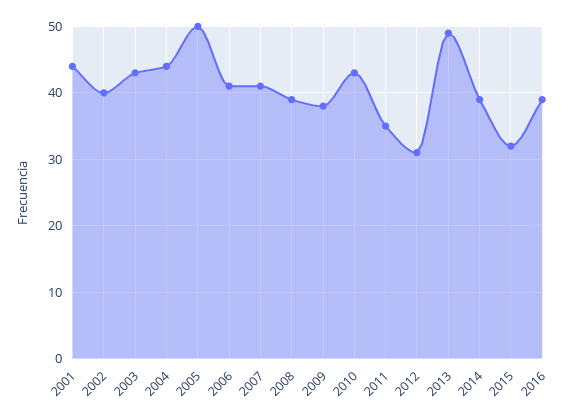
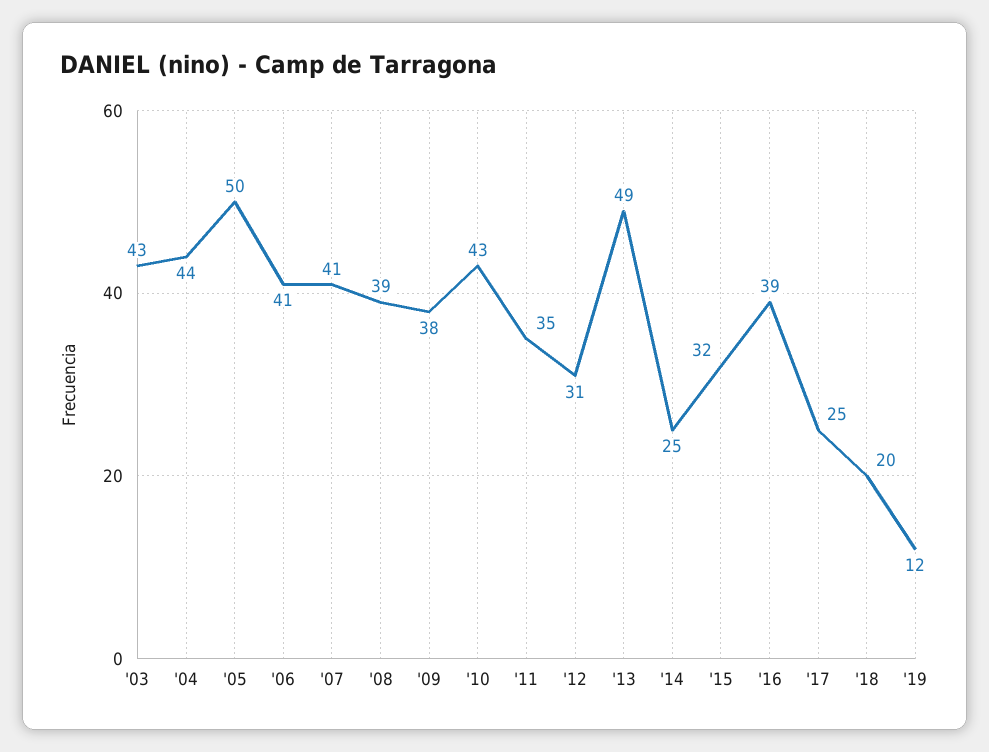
2001: 44 -> none
2002: 40 -> none
2014: 39 -> 25
'17: none -> 25
'18: none -> 20
'19: none -> 12

